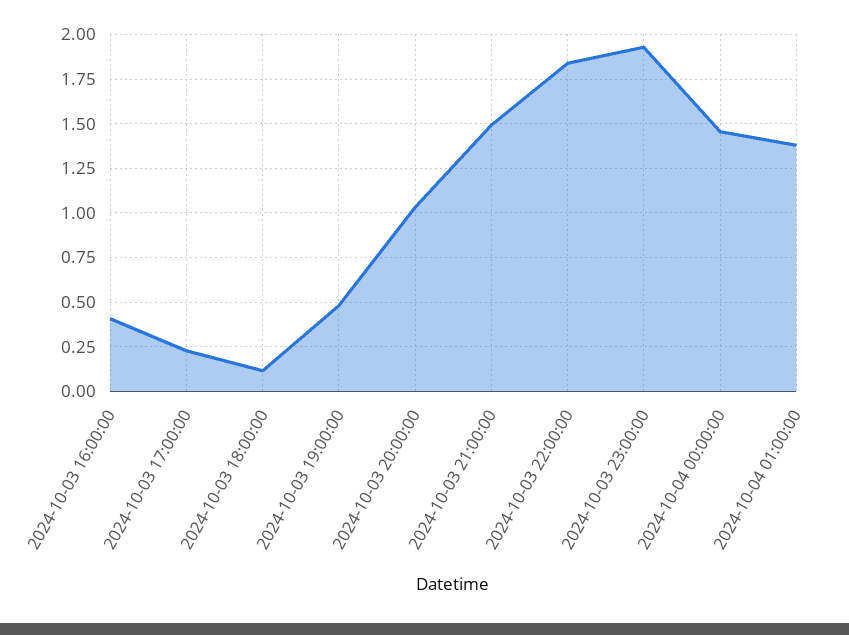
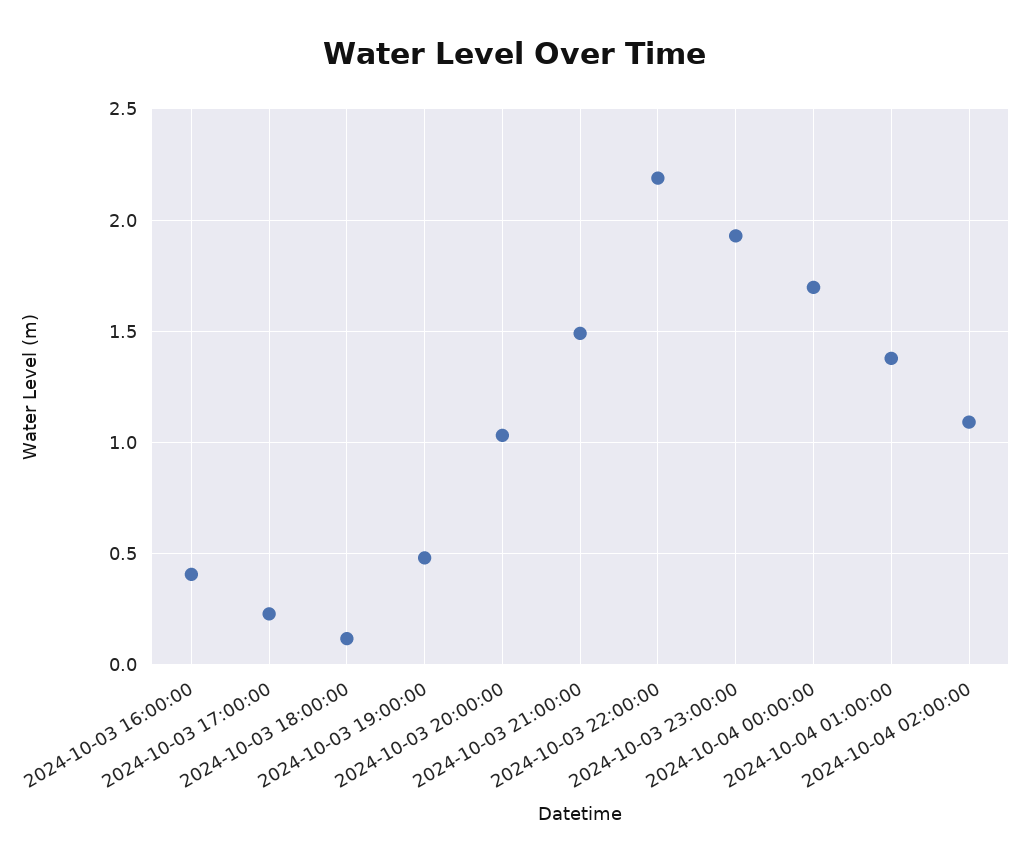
2024-10-03 22:00:00: 1.85 -> 2.2
2024-10-04 00:00:00: 1.45 -> 1.7
2024-10-04 02:00:00: none -> 1.1

